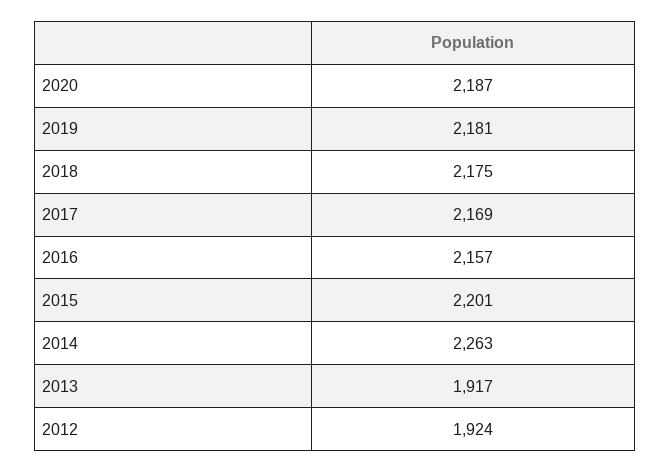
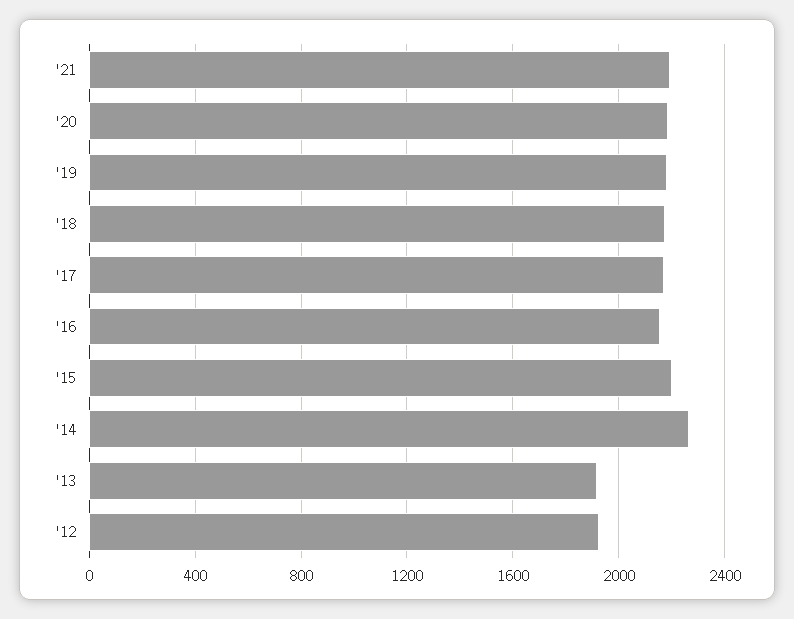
'21: none -> 2200

